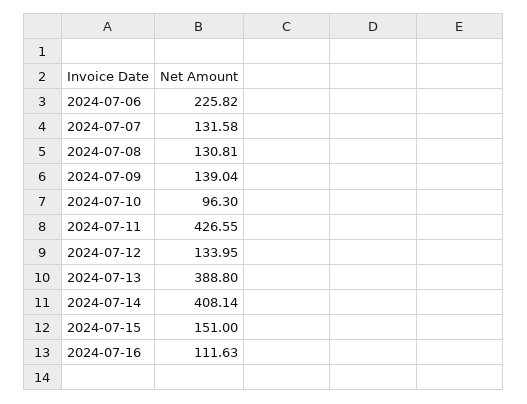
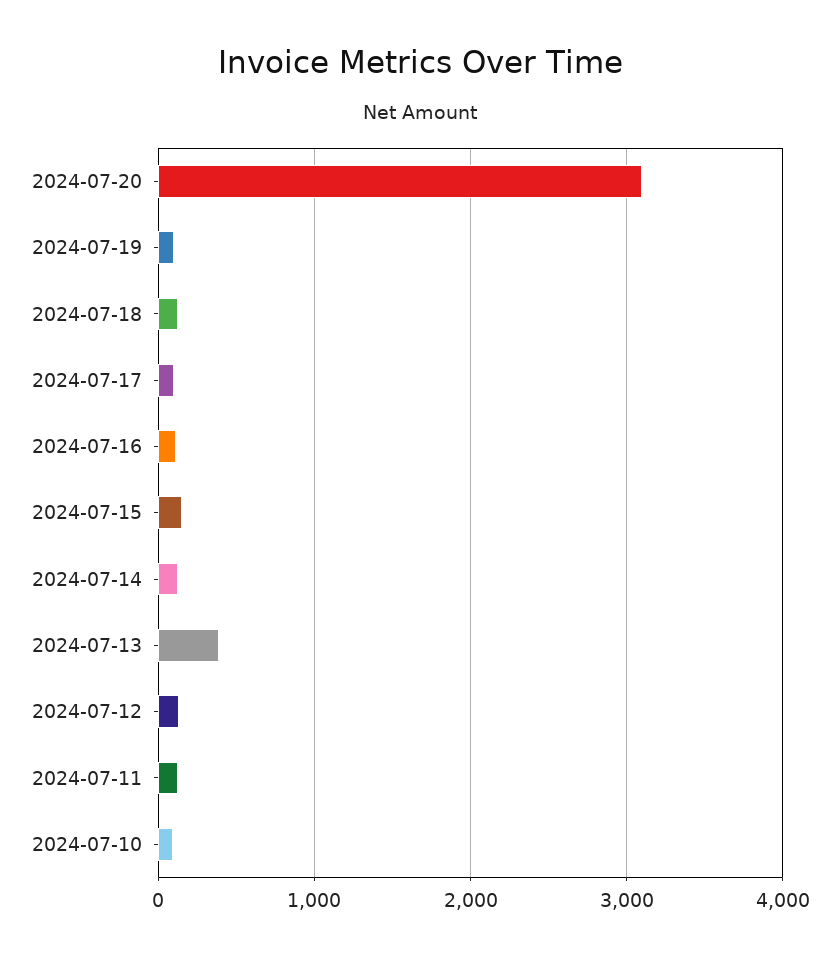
2024-07-06: 225.82 -> none
2024-07-07: 131.58 -> none
2024-07-08: 130.81 -> none
2024-07-09: 139.04 -> none
2024-07-11: 426.55 -> 100
2024-07-14: 408.14 -> 100
2024-07-20: none -> 3100
2024-07-19: none -> 100
2024-07-18: none -> 100
2024-07-17: none -> 100

